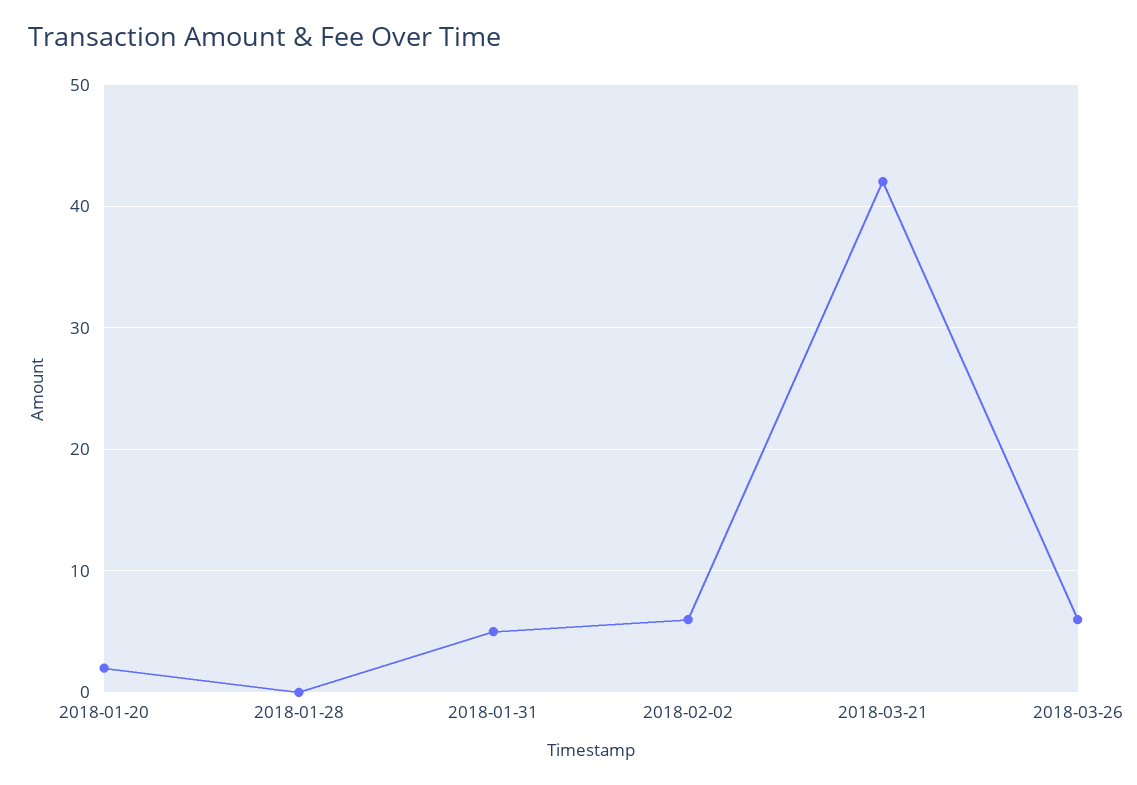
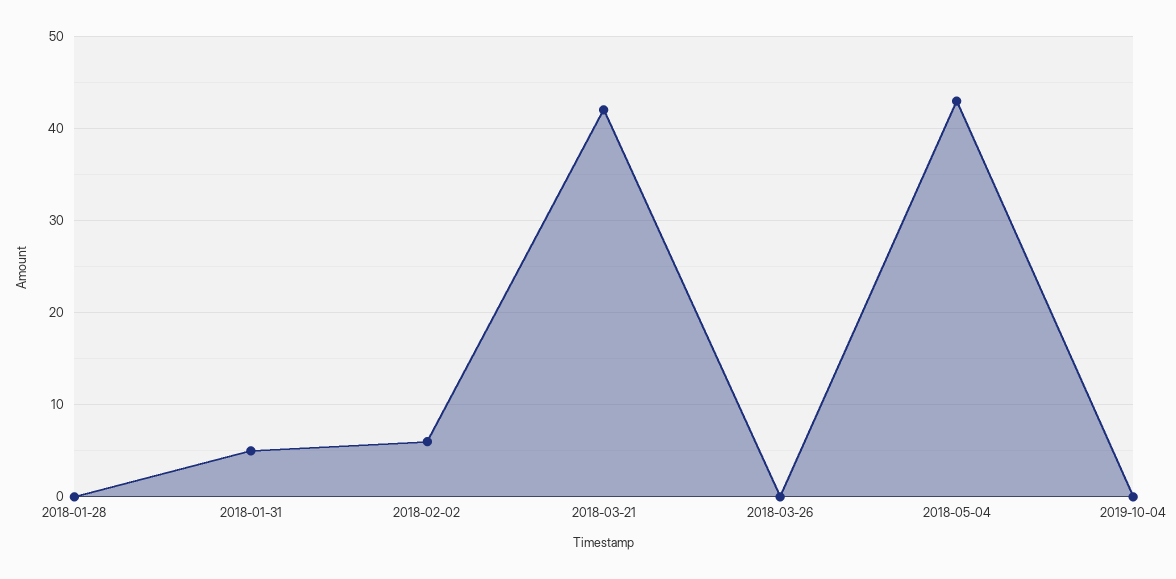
2018-01-20: 2 -> none
2018-03-26: 6 -> 0
2018-05-04: none -> 43
2019-10-04: none -> 0

